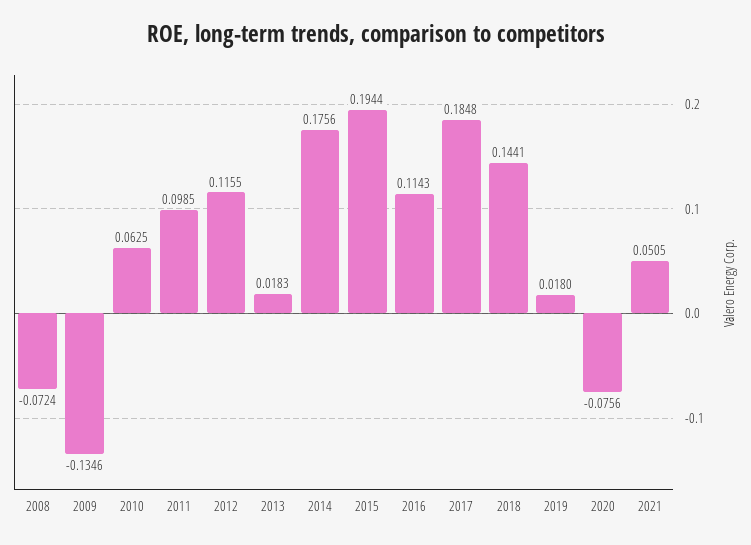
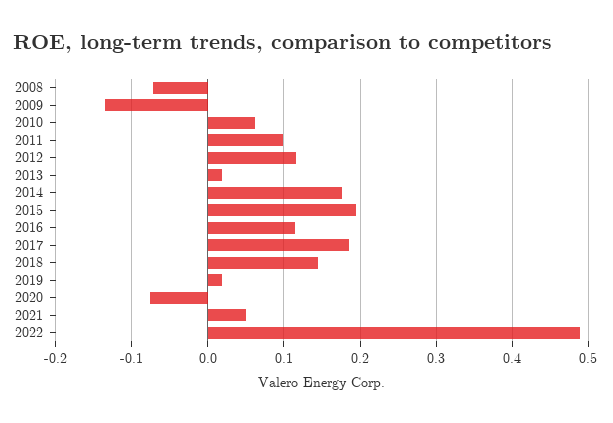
2022: none -> 0.49

